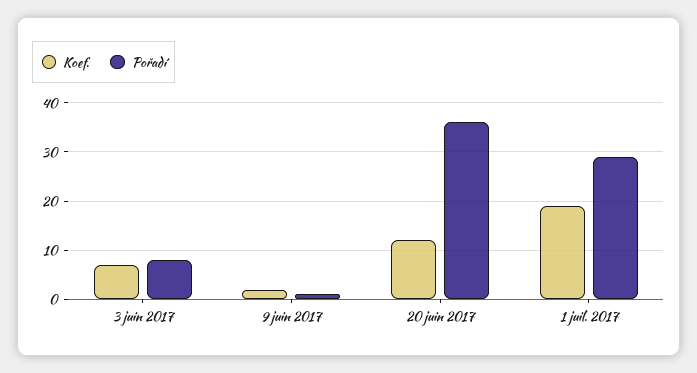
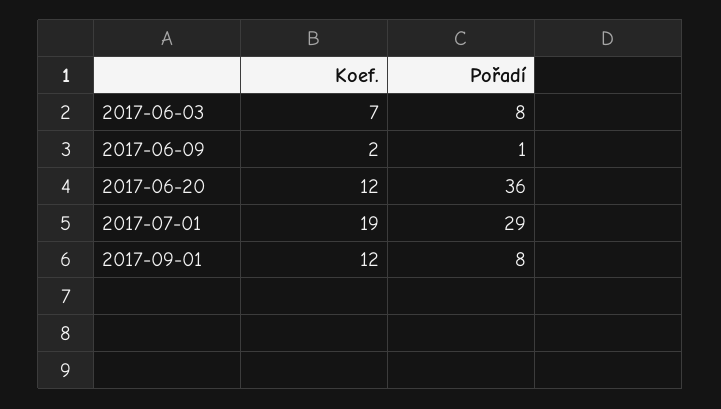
Koef., 2017-09-01: none -> 12
Pořadí, 2017-09-01: none -> 8

